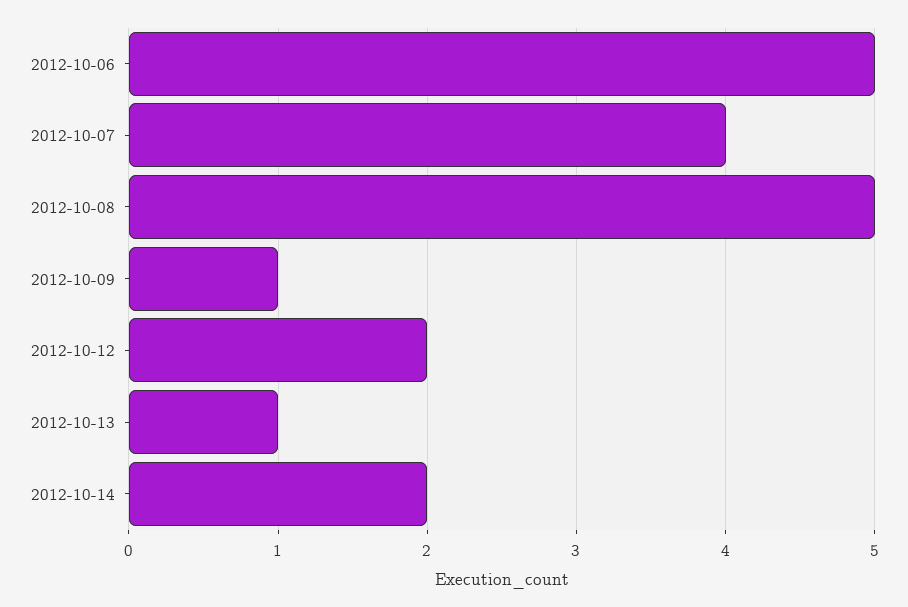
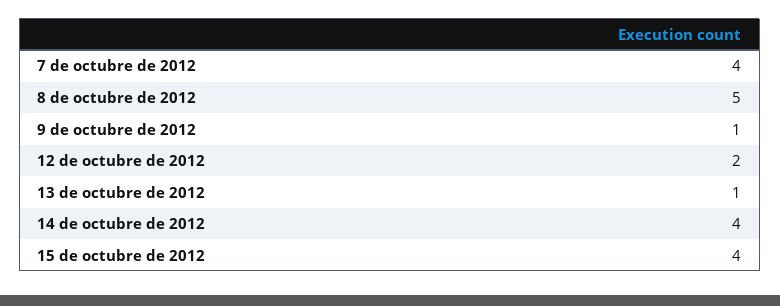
2012-10-06: 5 -> none
2012-10-14: 2 -> 4
15 de octubre de 2012: none -> 4

